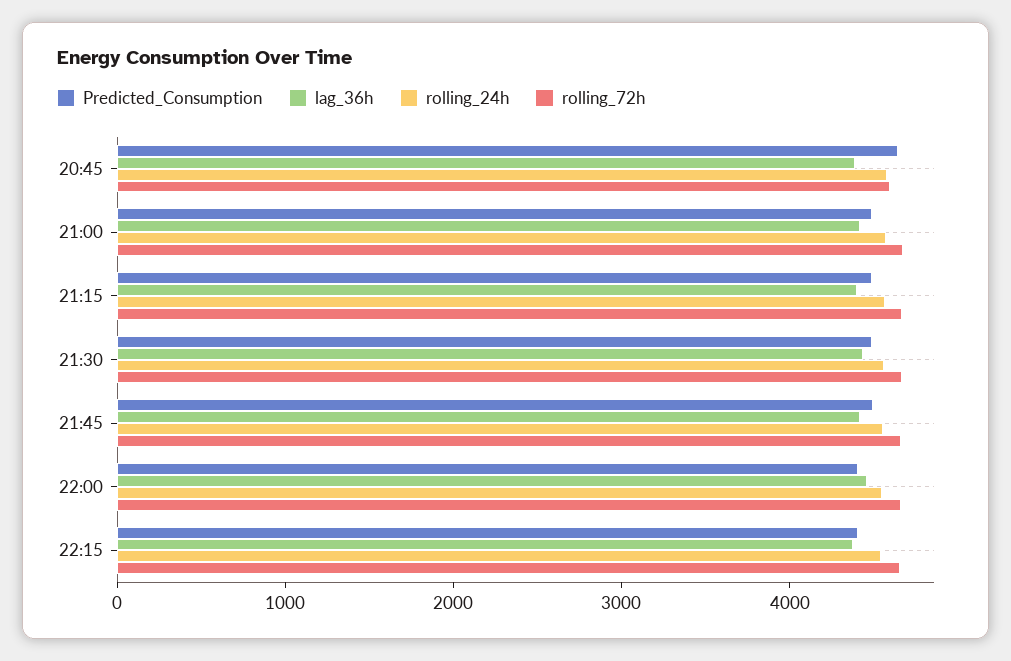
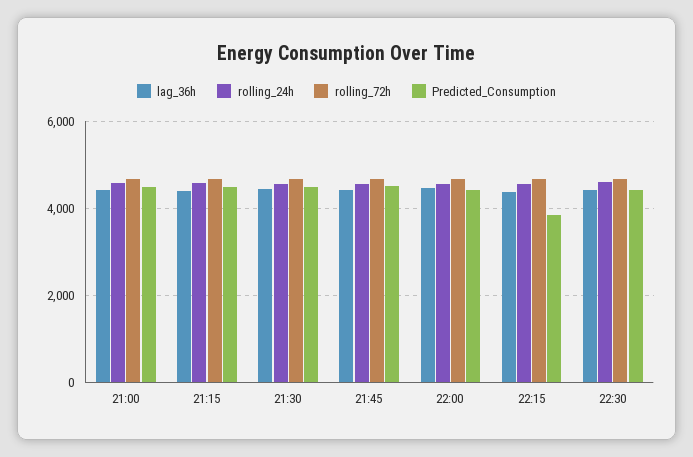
Predicted_Consumption, 20:45: 4600 -> none
lag_36h, 20:45: 4400 -> none
rolling_24h, 20:45: 4600 -> none
rolling_72h, 20:45: 4600 -> none
Predicted_Consumption, 22:15: 4400 -> 3800
lag_36h, 22:30: none -> 4400
rolling_24h, 22:30: none -> 4600
rolling_72h, 22:30: none -> 4600
Predicted_Consumption, 22:30: none -> 4400

